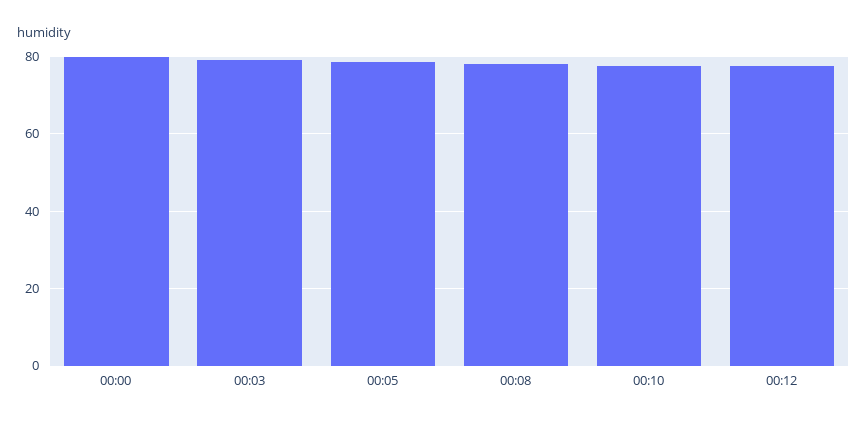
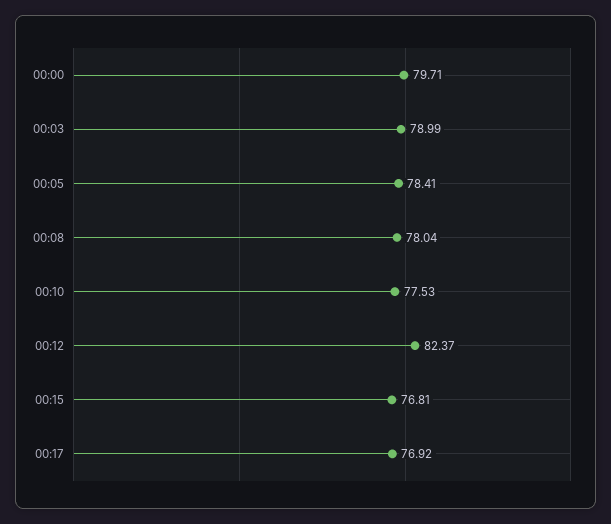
00:12: 78 -> 82.37
00:15: none -> 76.81
00:17: none -> 76.92

